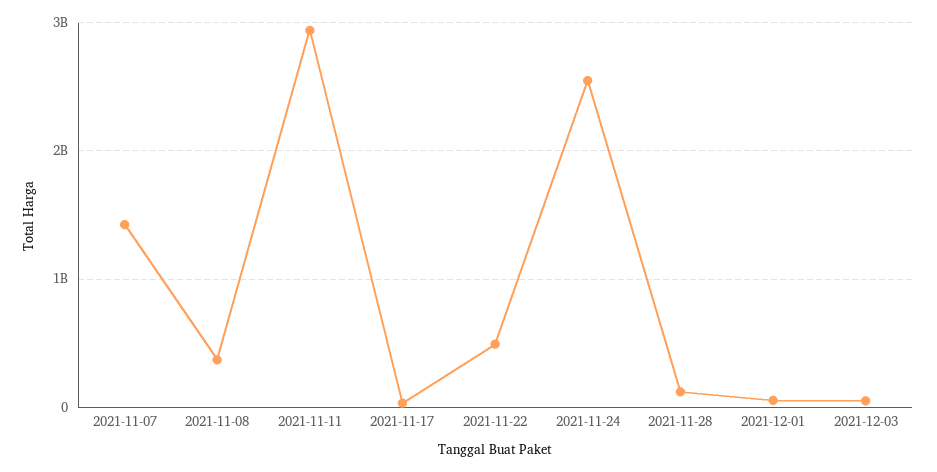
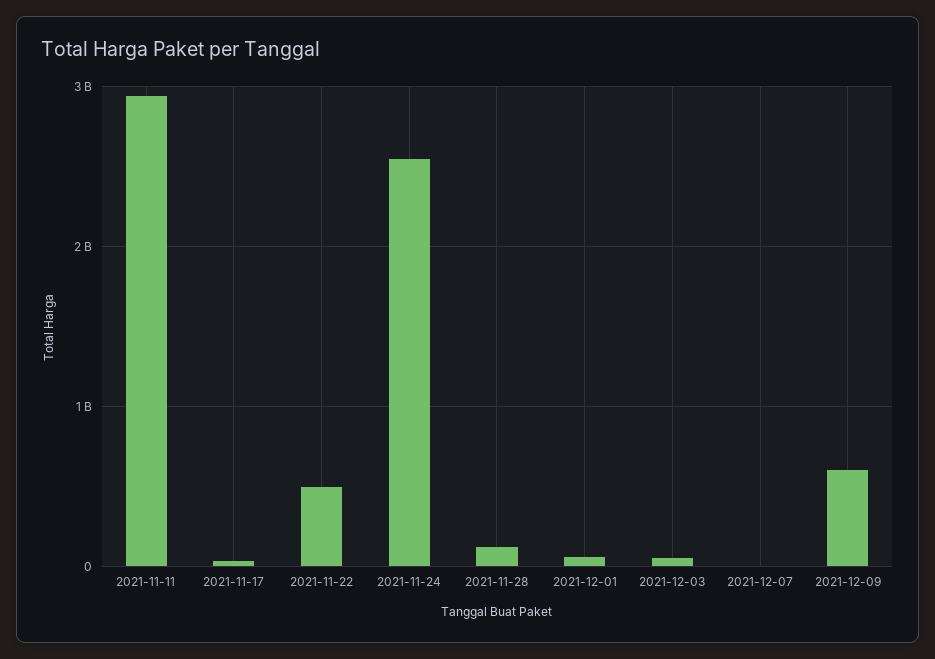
2021-11-07: 1400000000 -> none
2021-11-08: 400000000 -> none
2021-12-07: none -> 0
2021-12-09: none -> 600000000

